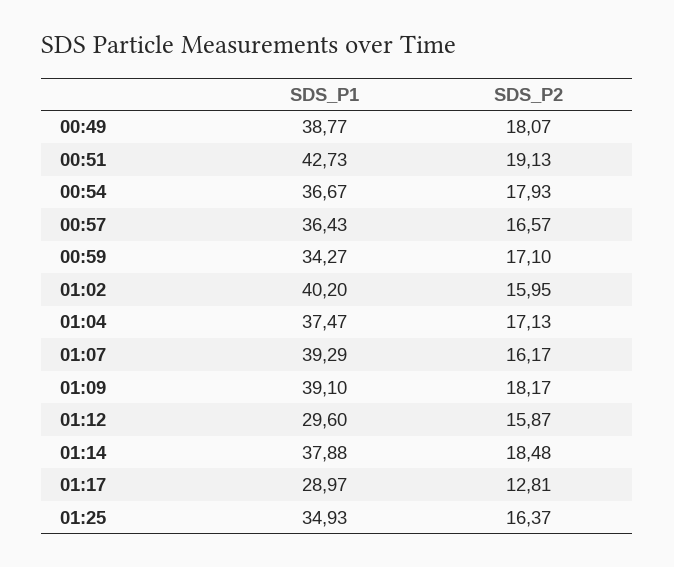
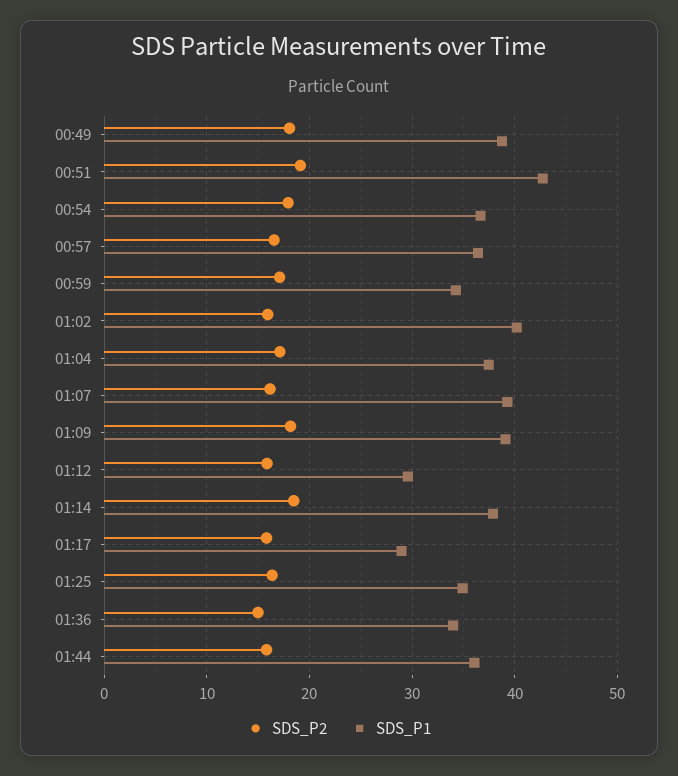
SDS_P2, 01:17: 12.81 -> 16
SDS_P2, 01:36: none -> 15
SDS_P1, 01:36: none -> 34
SDS_P2, 01:44: none -> 16
SDS_P1, 01:44: none -> 36

